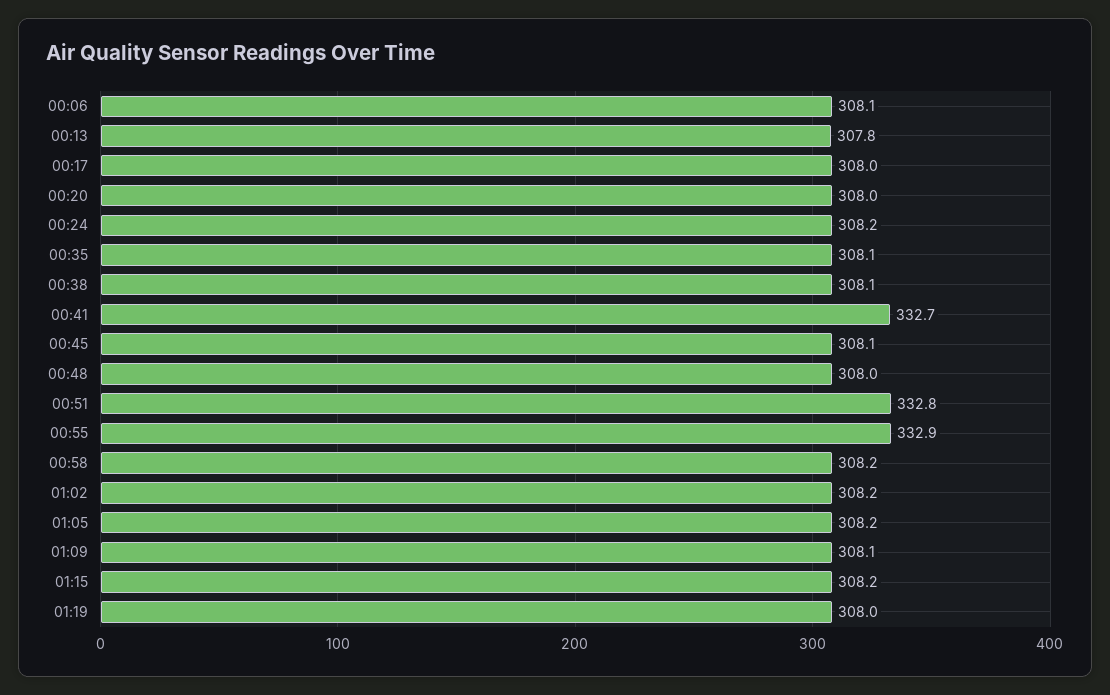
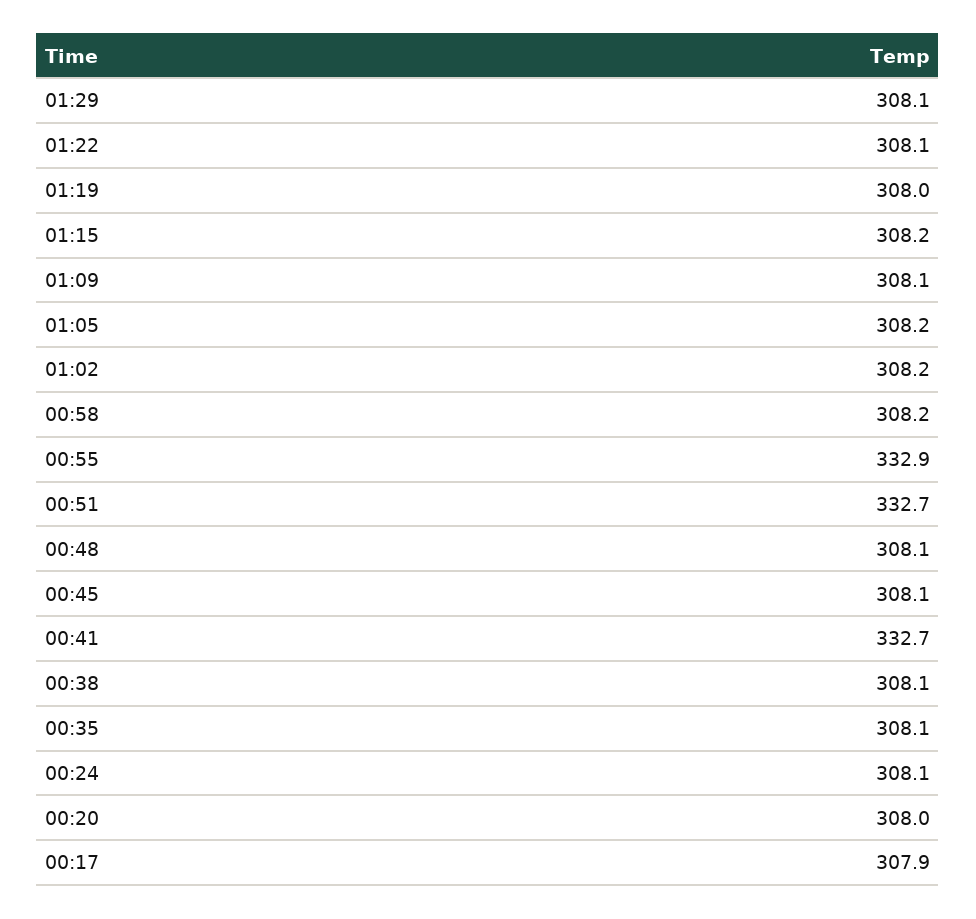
00:06: 308.1 -> none
00:13: 307.8 -> none
00:17: 308 -> 307.9
00:24: 308.2 -> 308.1
00:48: 308 -> 308.1
00:51: 332.8 -> 332.7
01:29: none -> 308.1
01:22: none -> 308.1

